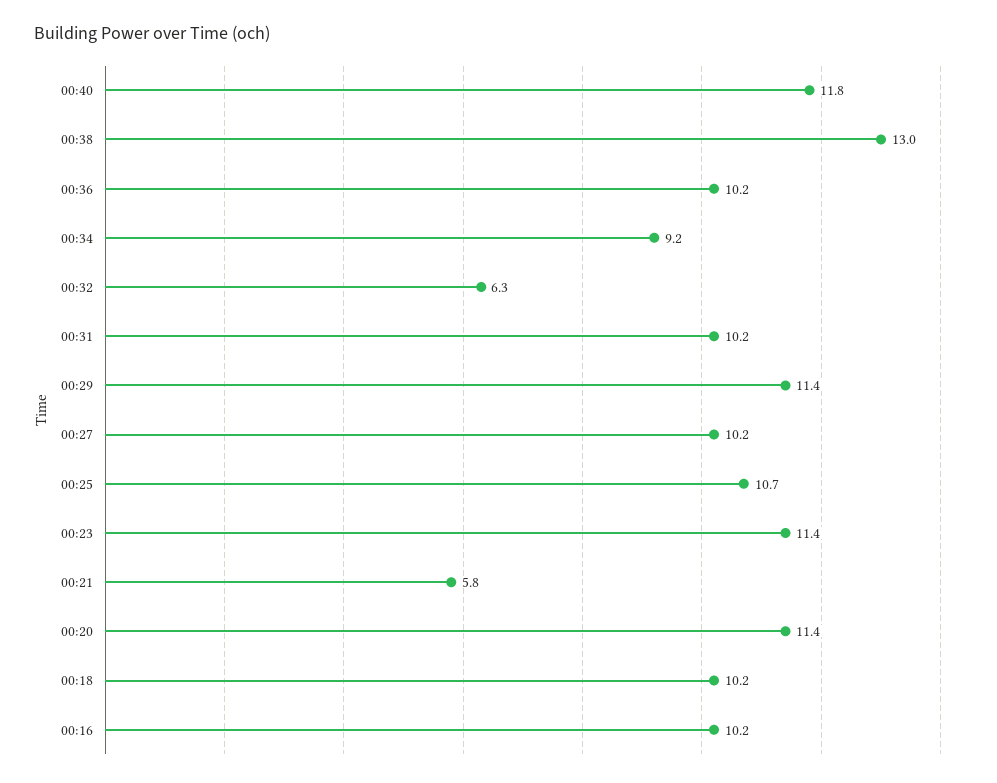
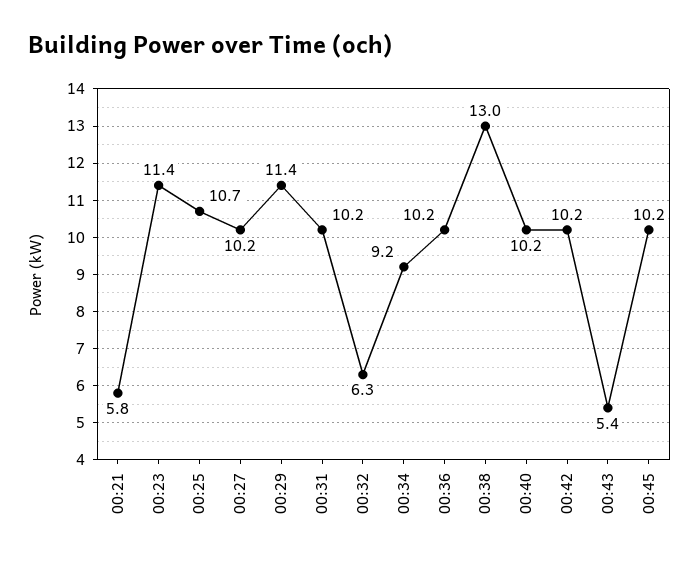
00:40: 11.8 -> 10.2
00:20: 11.4 -> none
00:18: 10.2 -> none
00:16: 10.2 -> none
00:42: none -> 10.2
00:43: none -> 5.4
00:45: none -> 10.2

